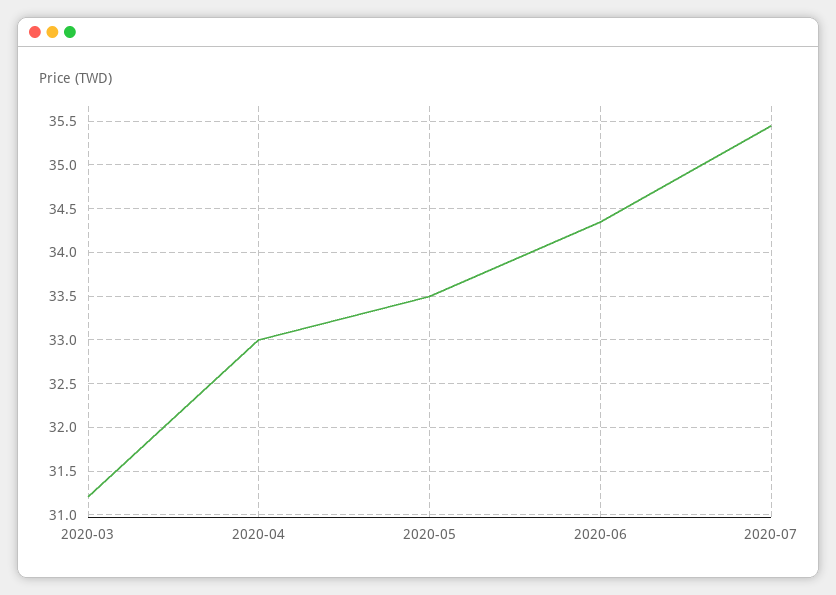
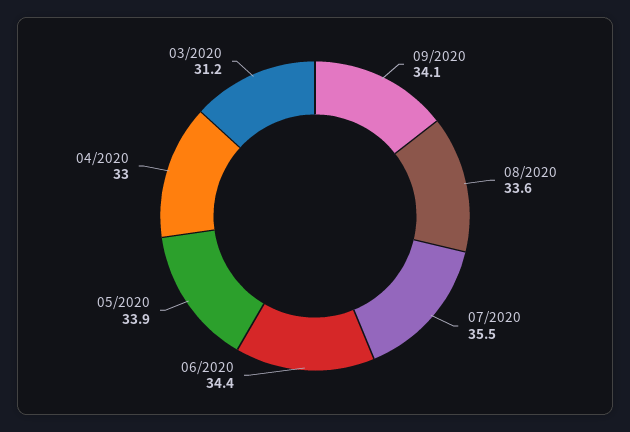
2020-05: 33.5 -> 33.9
09/2020: none -> 34.1
08/2020: none -> 33.6

